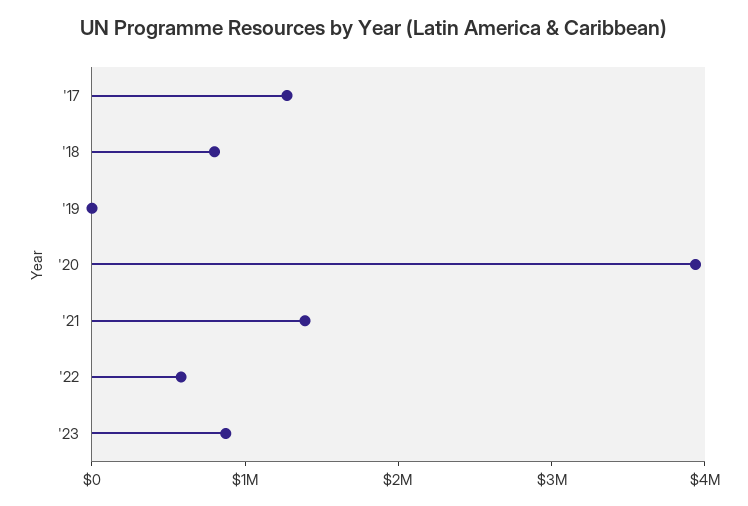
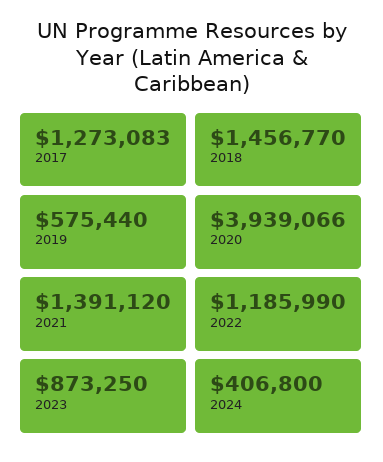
'18: 800000 -> 1456770
'19: 0 -> 575440
'22: 600000 -> 1185990
2024: none -> 406800

